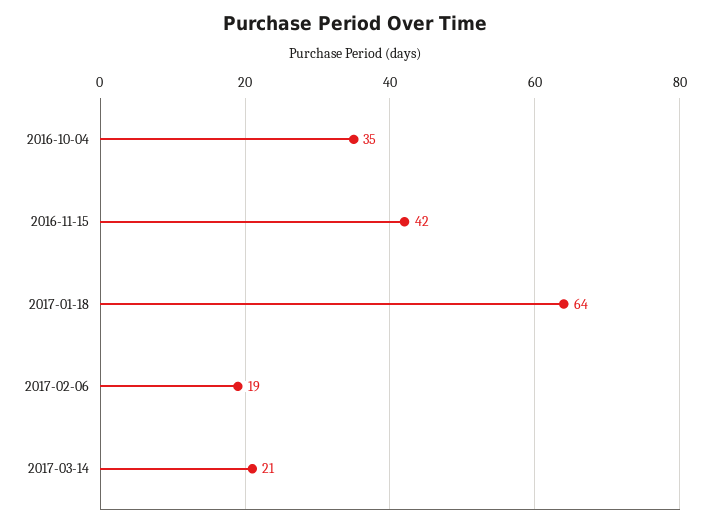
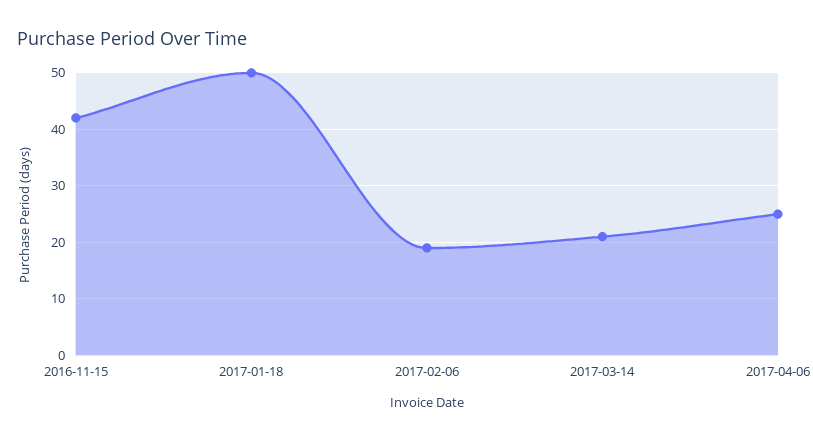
2016-10-04: 35 -> none
2017-01-18: 64 -> 50
2017-04-06: none -> 25

